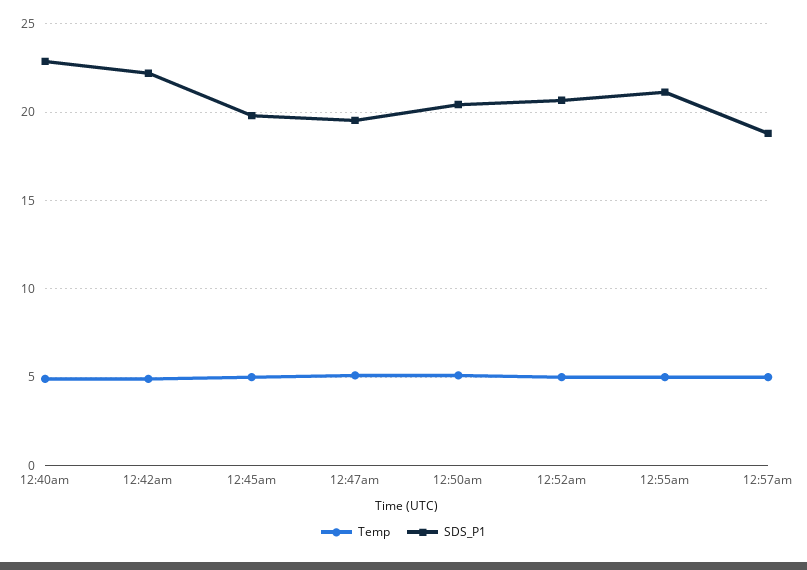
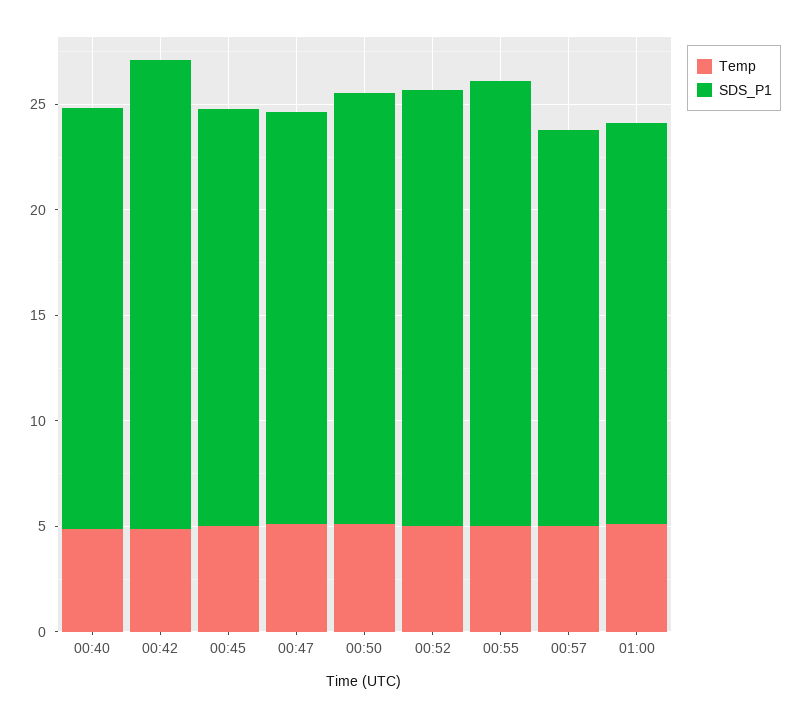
SDS_P1, 12:40am: 23 -> 20
Temp, 01:00: none -> 5
SDS_P1, 01:00: none -> 19

